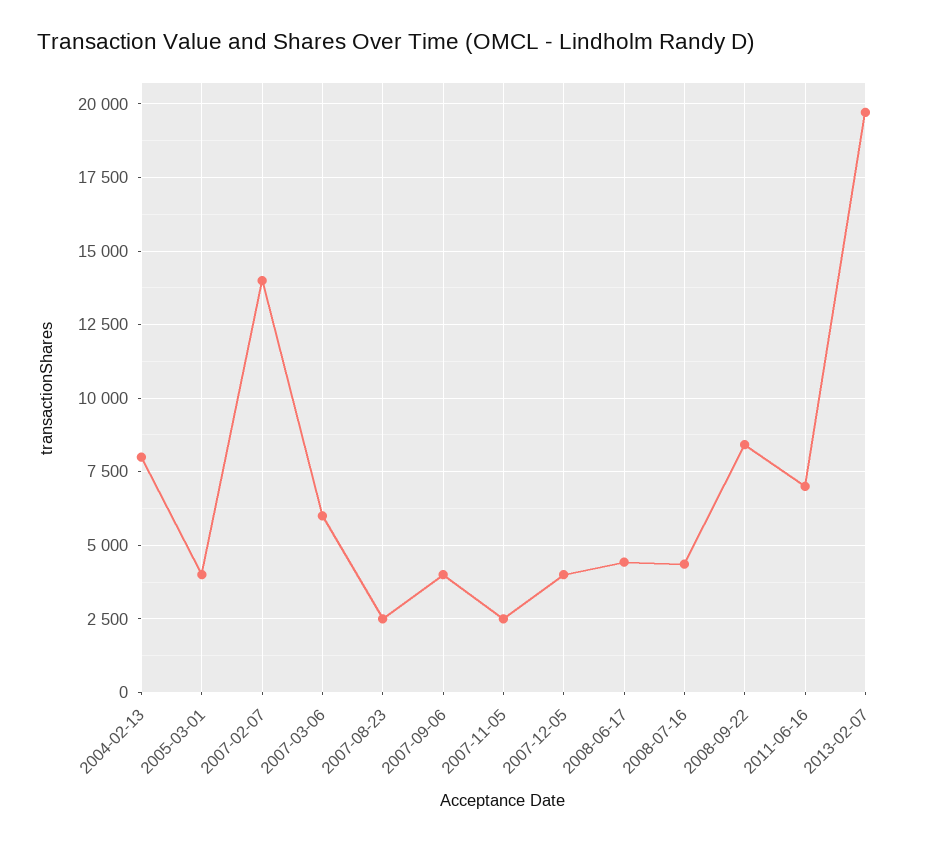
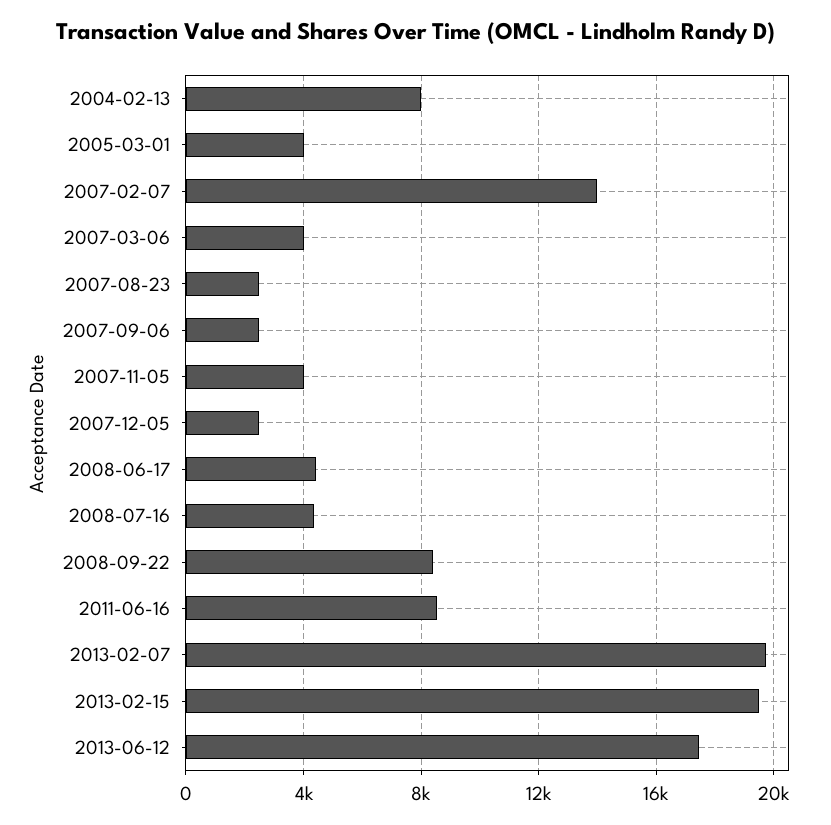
2007-03-06: 6000 -> 4000
2007-09-06: 4000 -> 2500
2007-11-05: 2500 -> 4000
2007-12-05: 4000 -> 2500
2011-06-16: 7000 -> 8500
2013-02-15: none -> 19500
2013-06-12: none -> 17500

